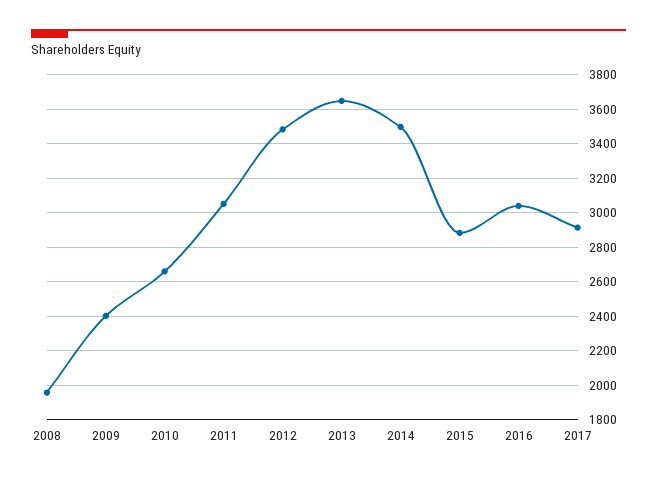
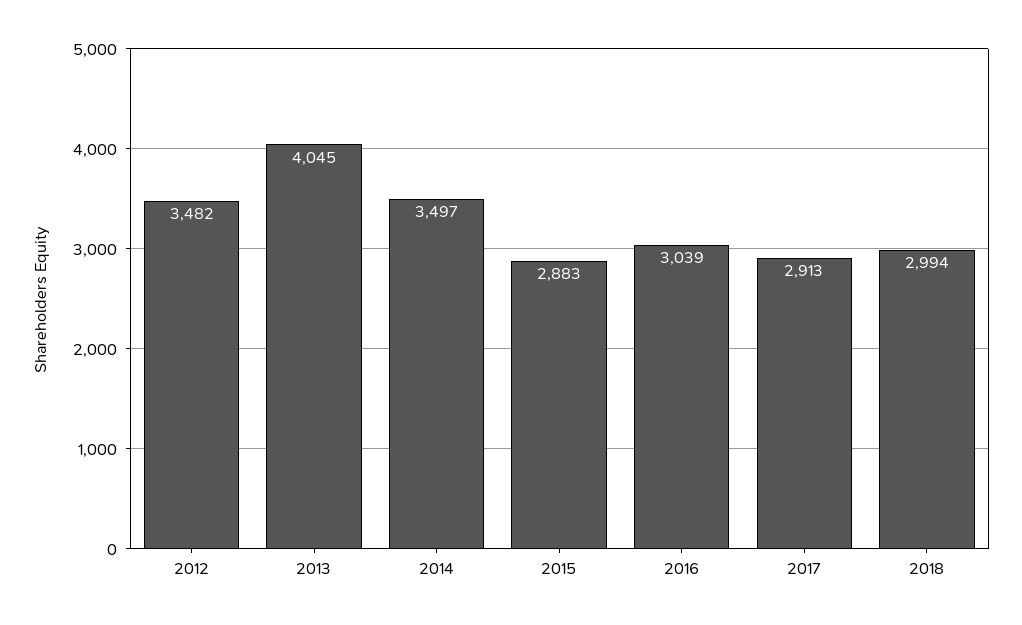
2008: 1950 -> none
2009: 2400 -> none
2010: 2650 -> none
2011: 3050 -> none
2013: 3650 -> 4045
2018: none -> 2994

